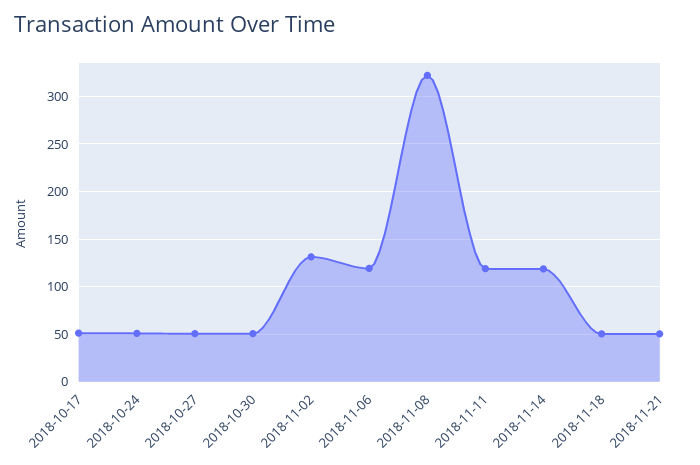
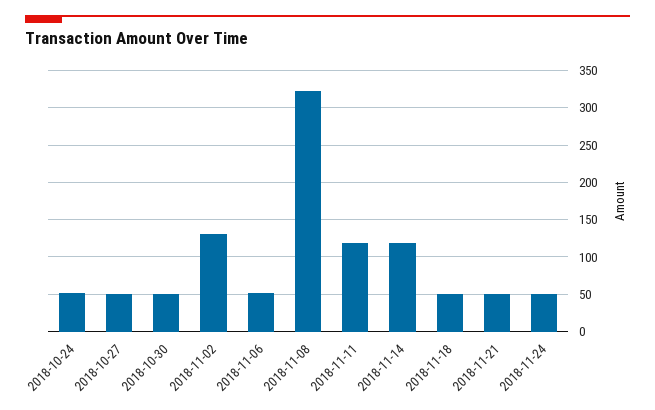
2018-10-17: 50 -> none
2018-11-06: 120 -> 50
2018-11-24: none -> 50

